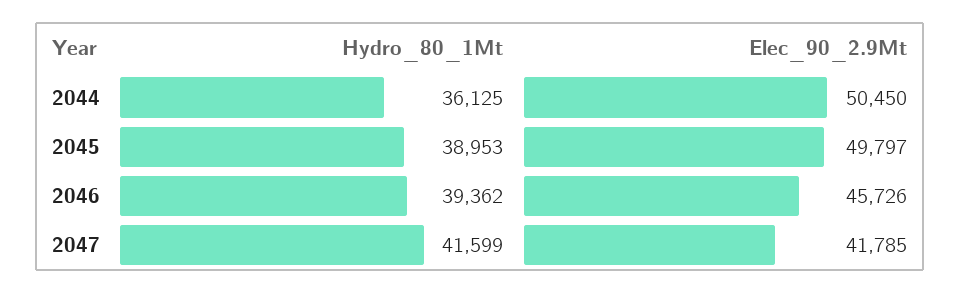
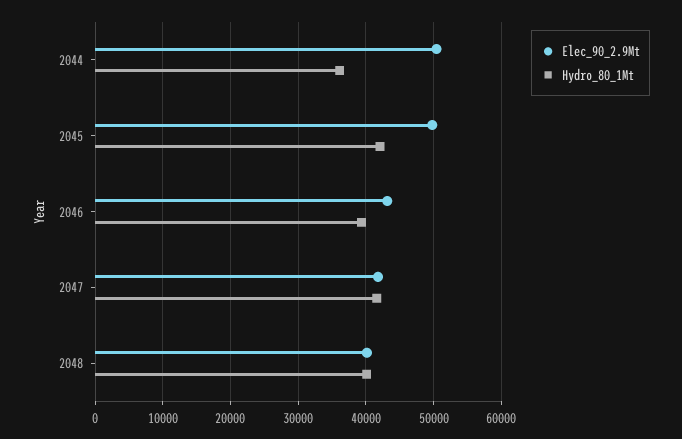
Hydro_80_1Mt, 2045: 38953 -> 42000
Elec_90_2.9Mt, 2046: 45726 -> 43000
Elec_90_2.9Mt, 2048: none -> 40000
Hydro_80_1Mt, 2048: none -> 40000

